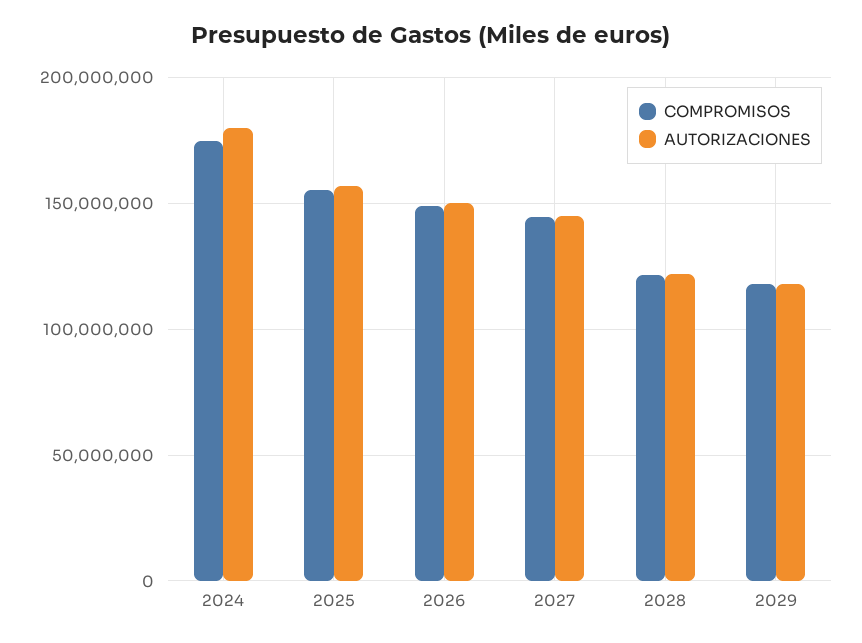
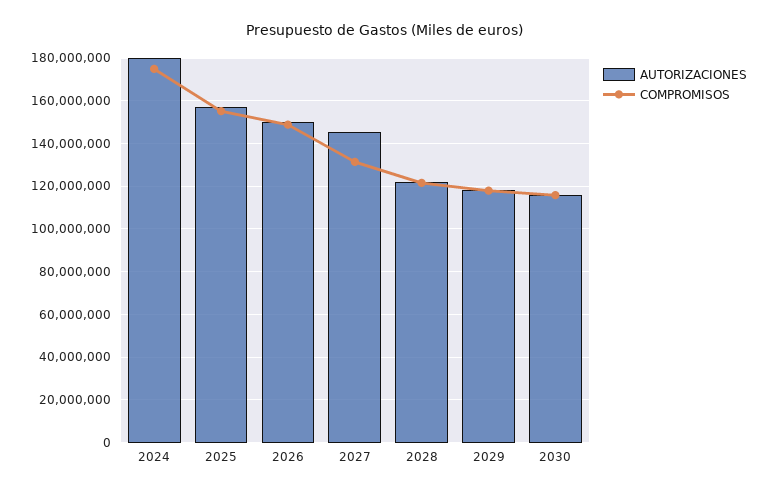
COMPROMISOS, 2027: 145000000 -> 130000000
AUTORIZACIONES, 2030: none -> 115000000
COMPROMISOS, 2030: none -> 115000000

